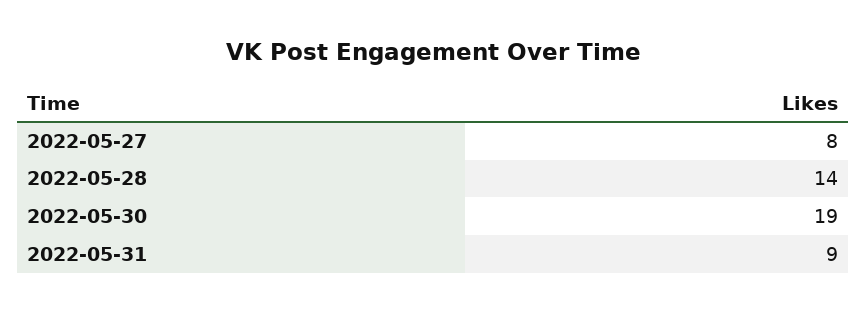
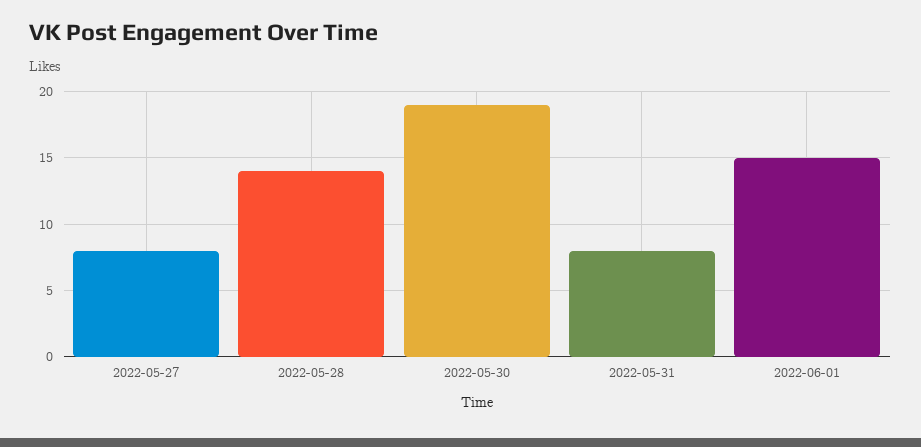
2022-05-31: 9 -> 8
2022-06-01: none -> 15

